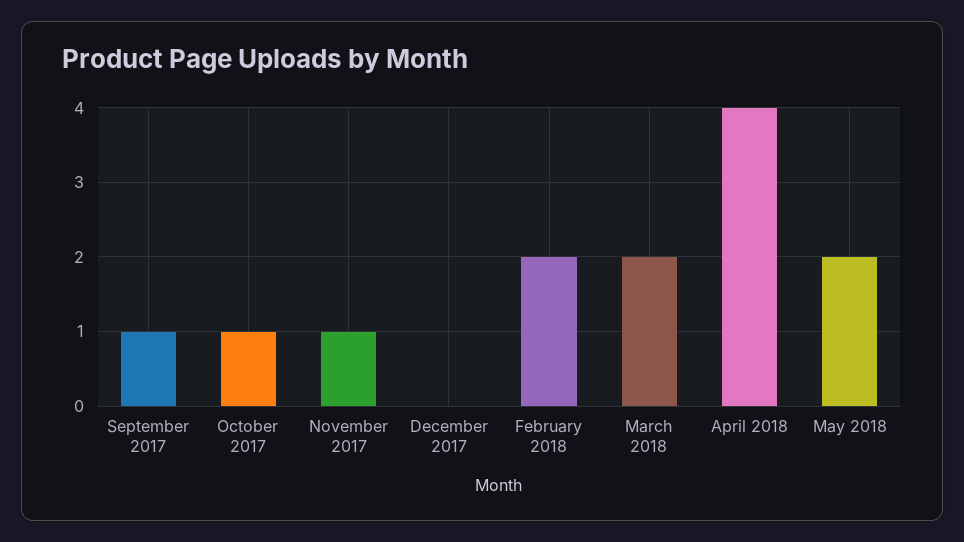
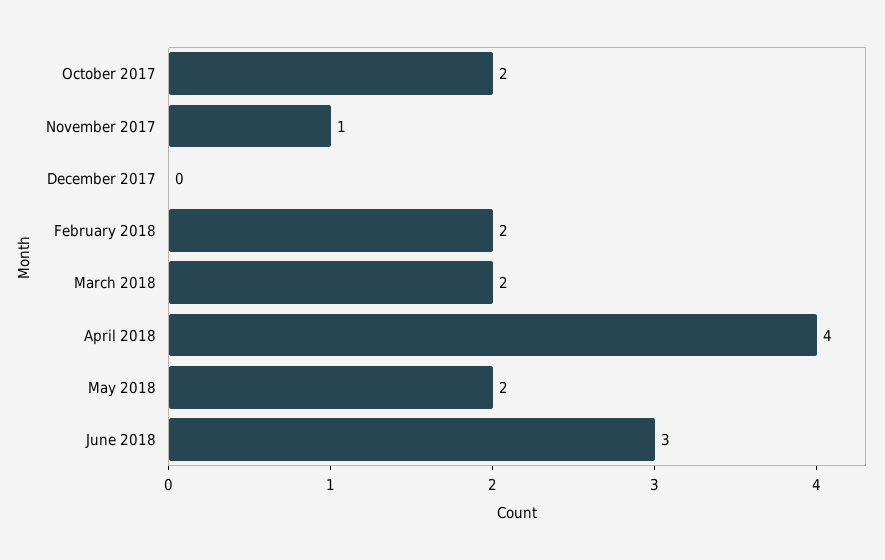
September 2017: 1 -> none
October 2017: 1 -> 2
June 2018: none -> 3

